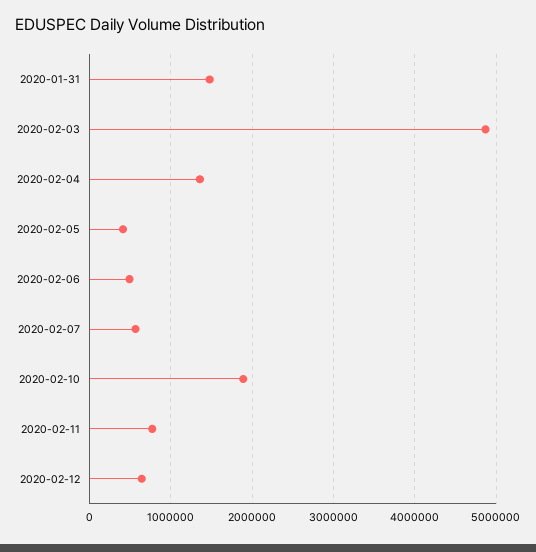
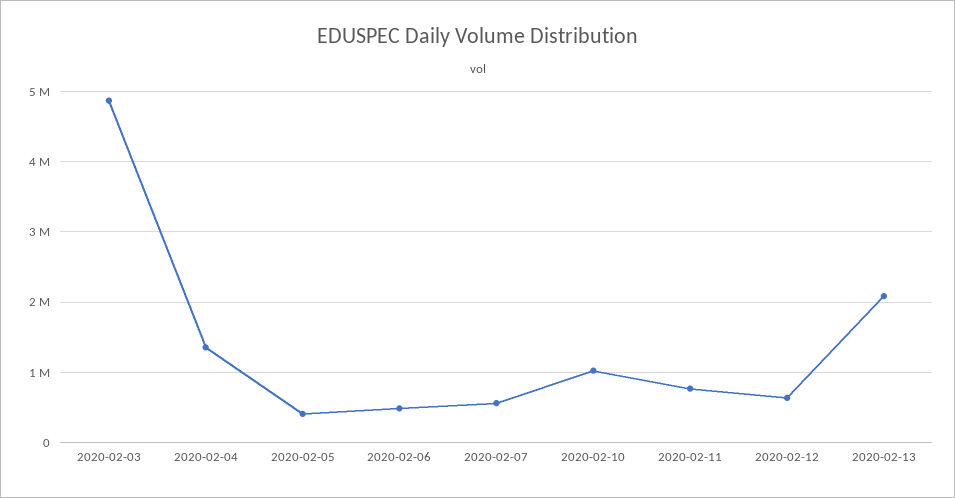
2020-01-31: 1500000 -> none
2020-02-10: 1900000 -> 1000000
2020-02-13: none -> 2100000

